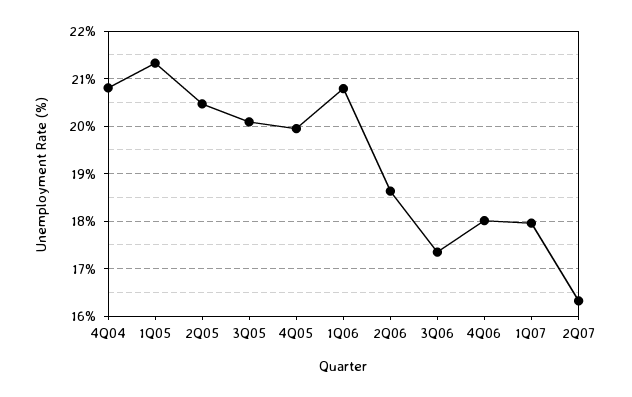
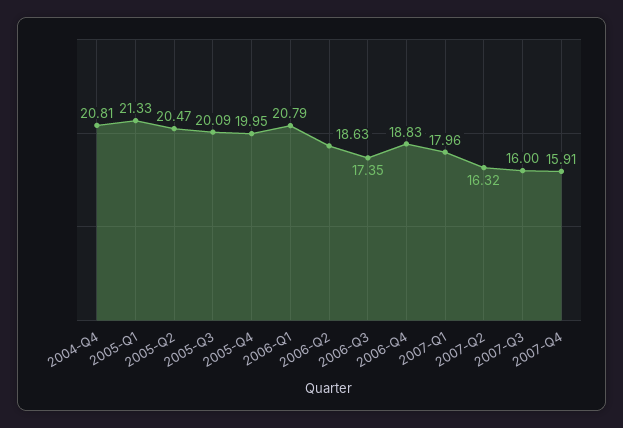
4Q06: 18 -> 18.83
2007-Q3: none -> 16
2007-Q4: none -> 15.91

